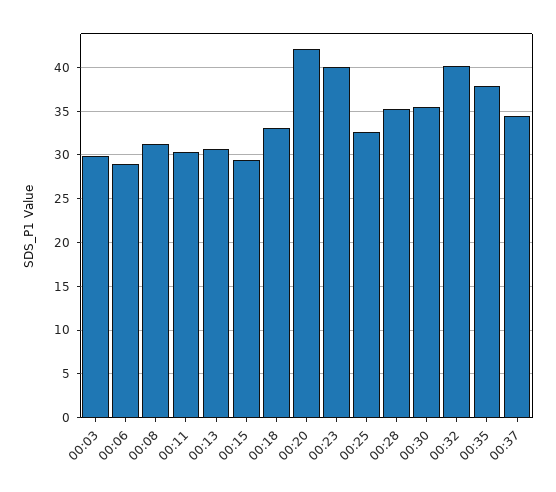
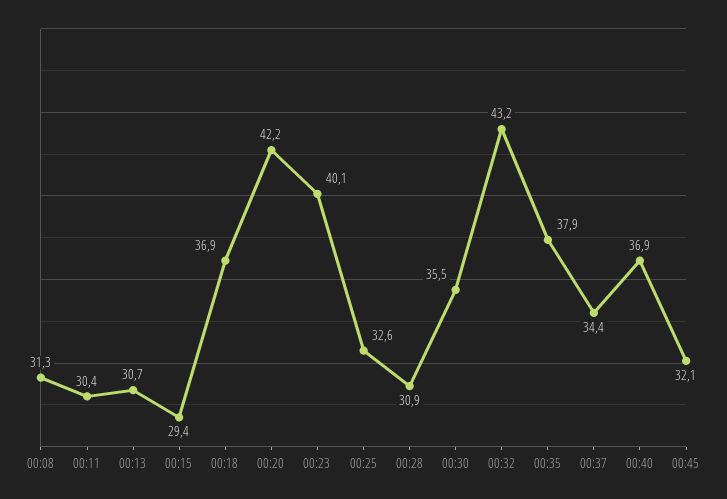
00:03: 30 -> none
00:06: 29 -> none
00:18: 33 -> 36.9
00:28: 35 -> 30.9
00:32: 40 -> 43.2
00:40: none -> 36.9
00:45: none -> 32.1

